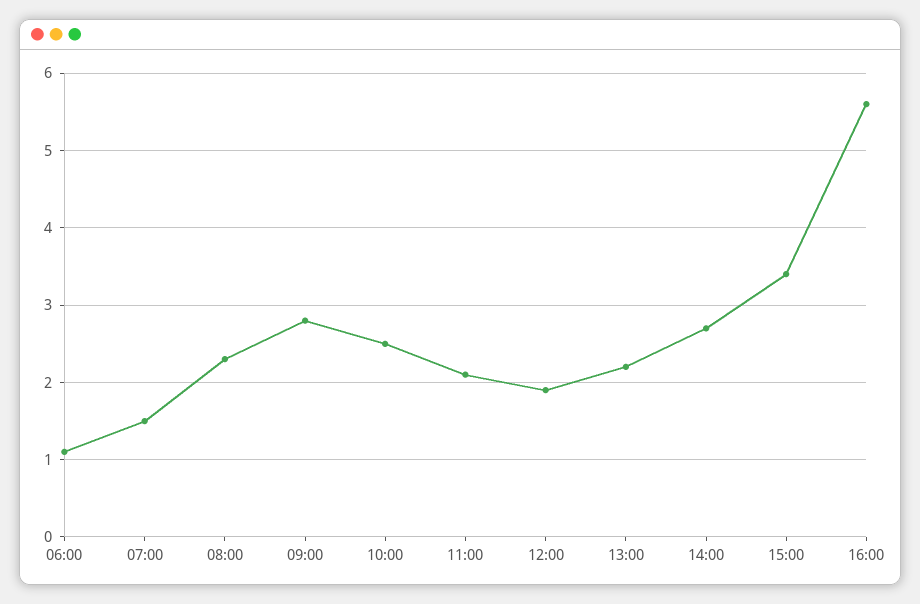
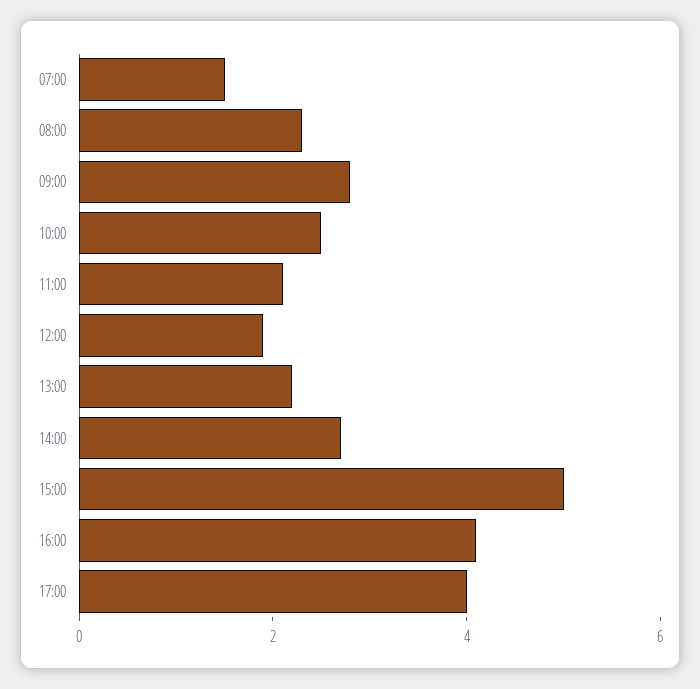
06:00: 1.1 -> none
15:00: 3.4 -> 5
16:00: 5.6 -> 4
17:00: none -> 4

